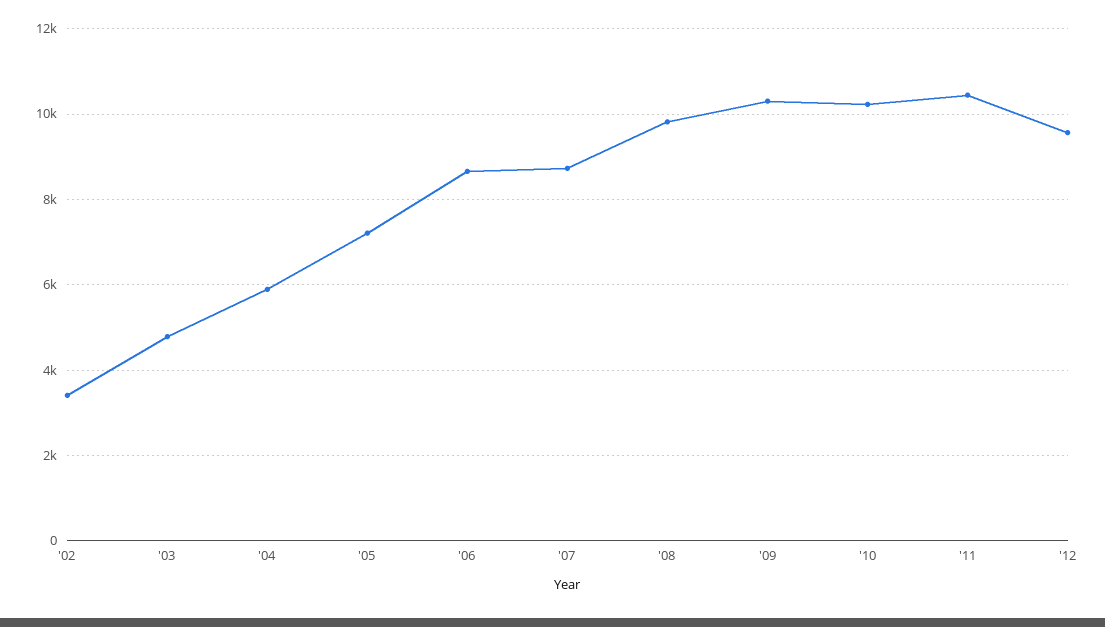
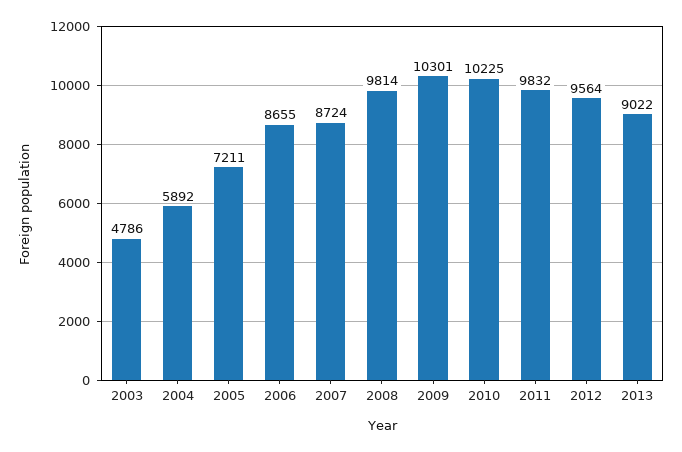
'02: 3400 -> none
'11: 10400 -> 9832
2013: none -> 9022

